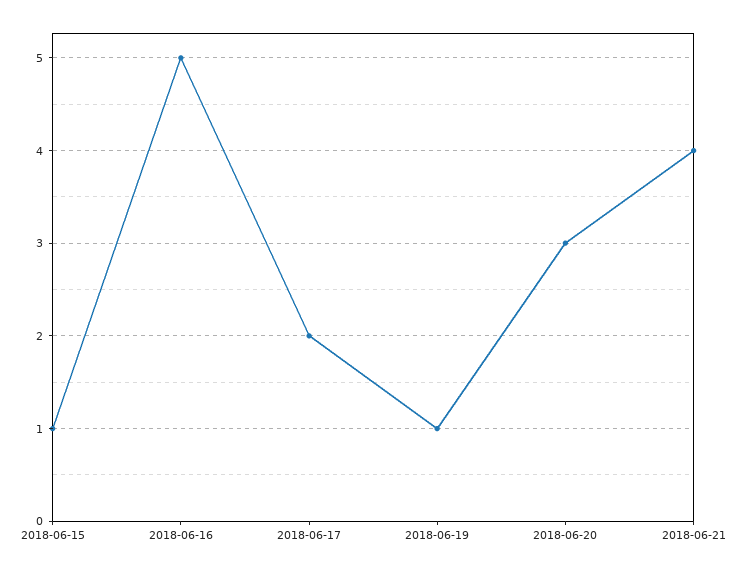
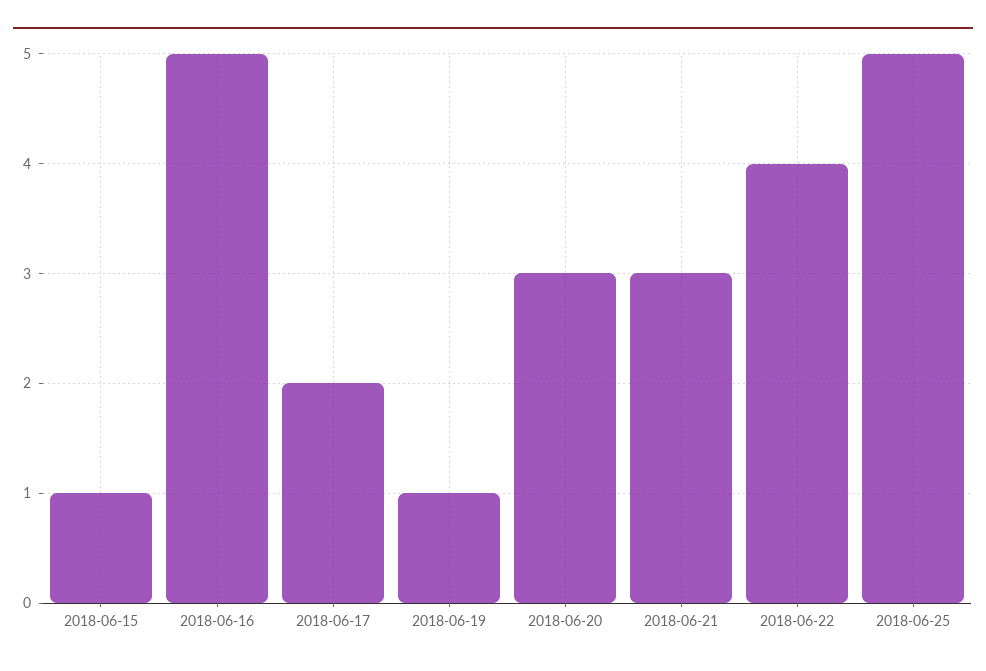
2018-06-21: 4 -> 3
2018-06-22: none -> 4
2018-06-25: none -> 5

